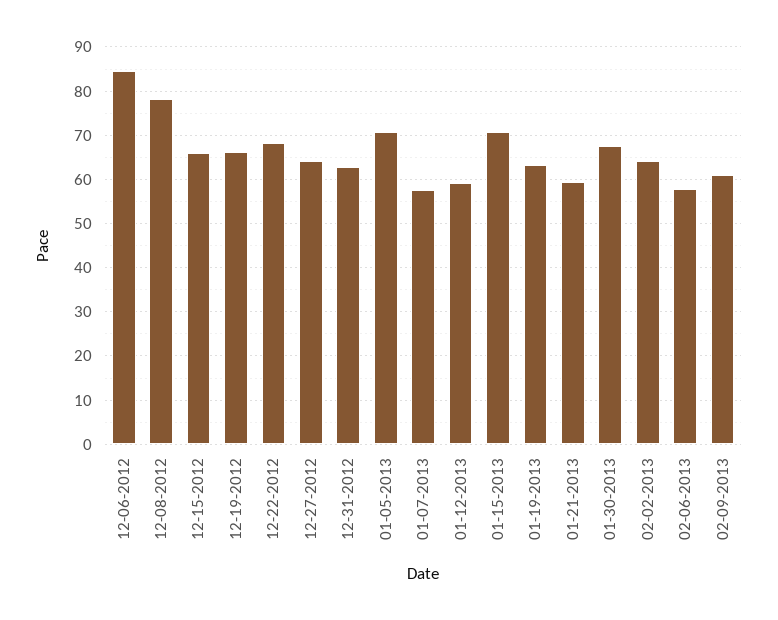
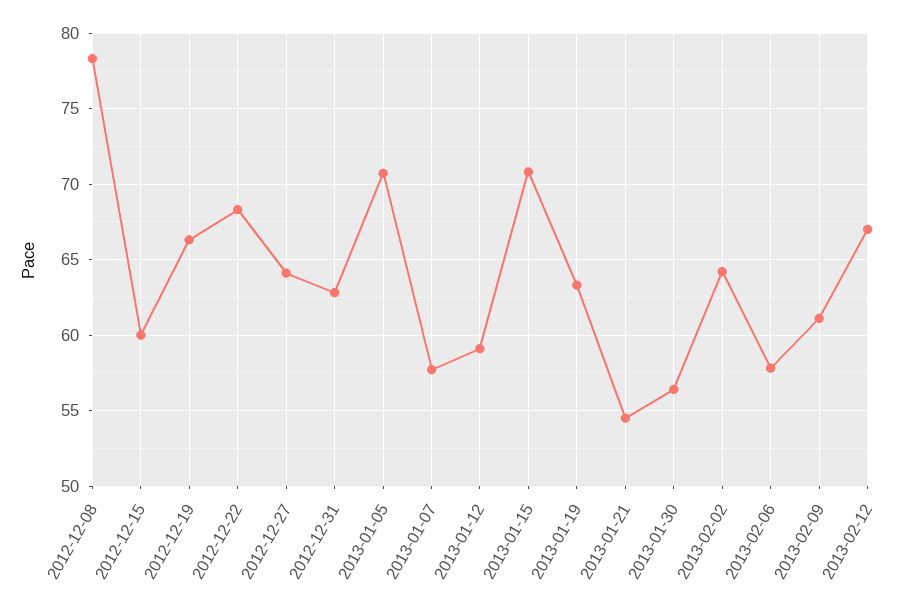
12-06-2012: 84 -> none
12-15-2012: 66 -> 60
01-21-2013: 60 -> 54.5
01-30-2013: 68 -> 56.5
2013-02-12: none -> 67

